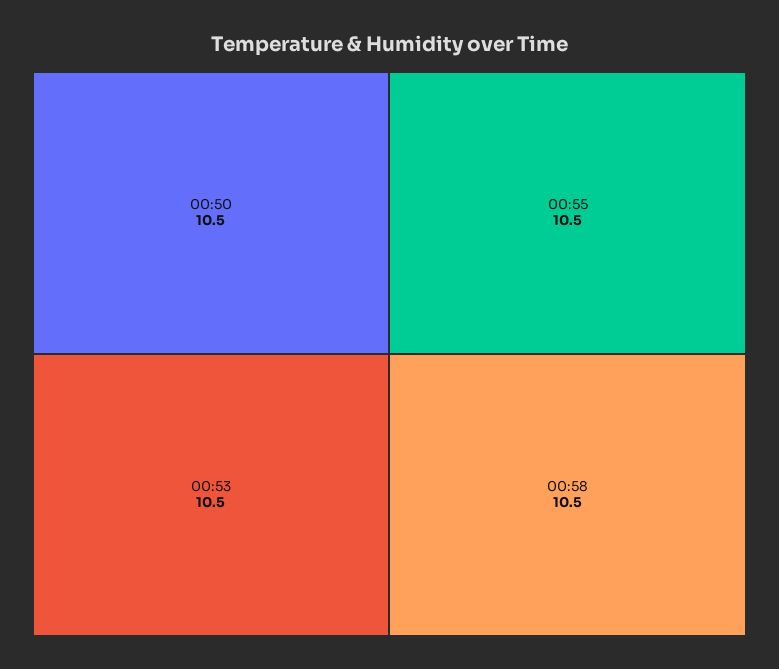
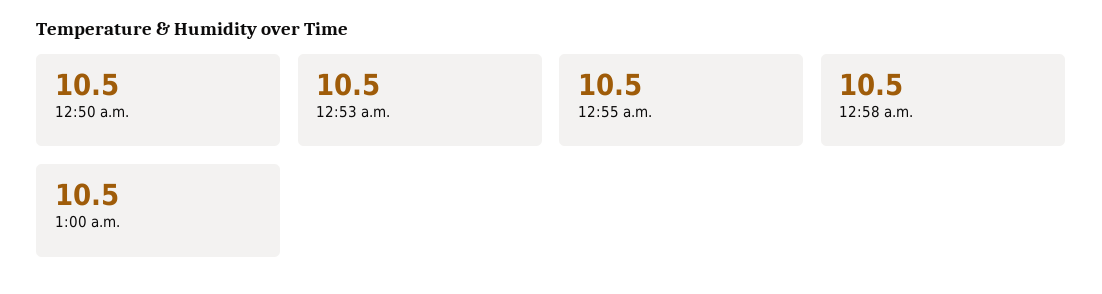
1:00 a.m.: none -> 10.5

